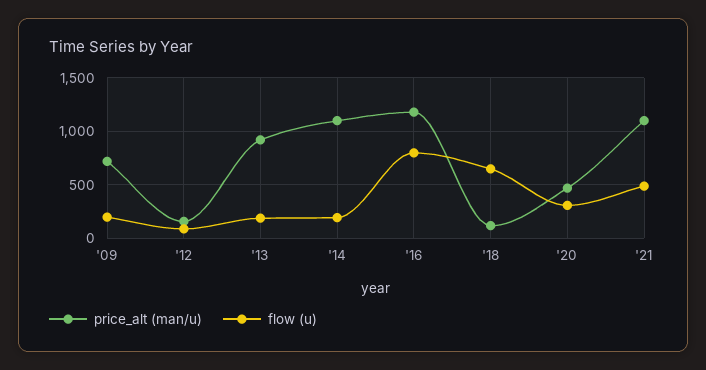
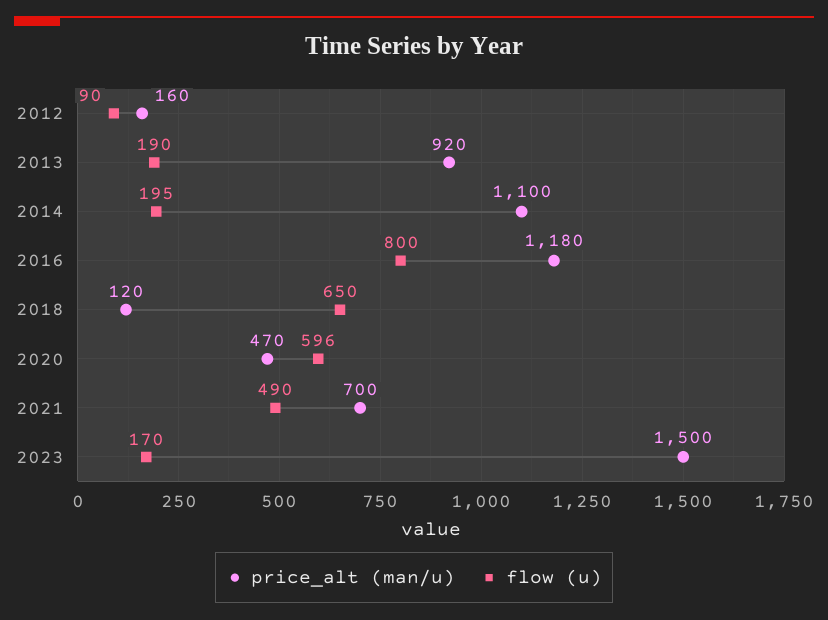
price_alt (man/u), '09: 700 -> none
flow (u), '09: 200 -> none
flow (u), '20: 300 -> 596
price_alt (man/u), '21: 1100 -> 700
price_alt (man/u), 2023: none -> 1500
flow (u), 2023: none -> 170

